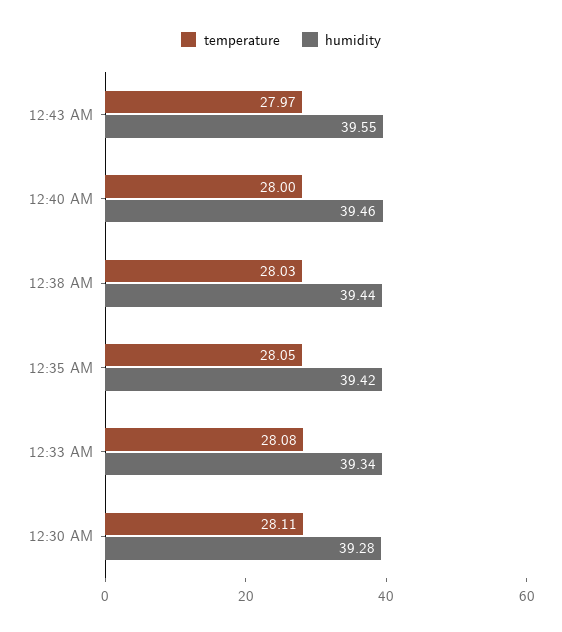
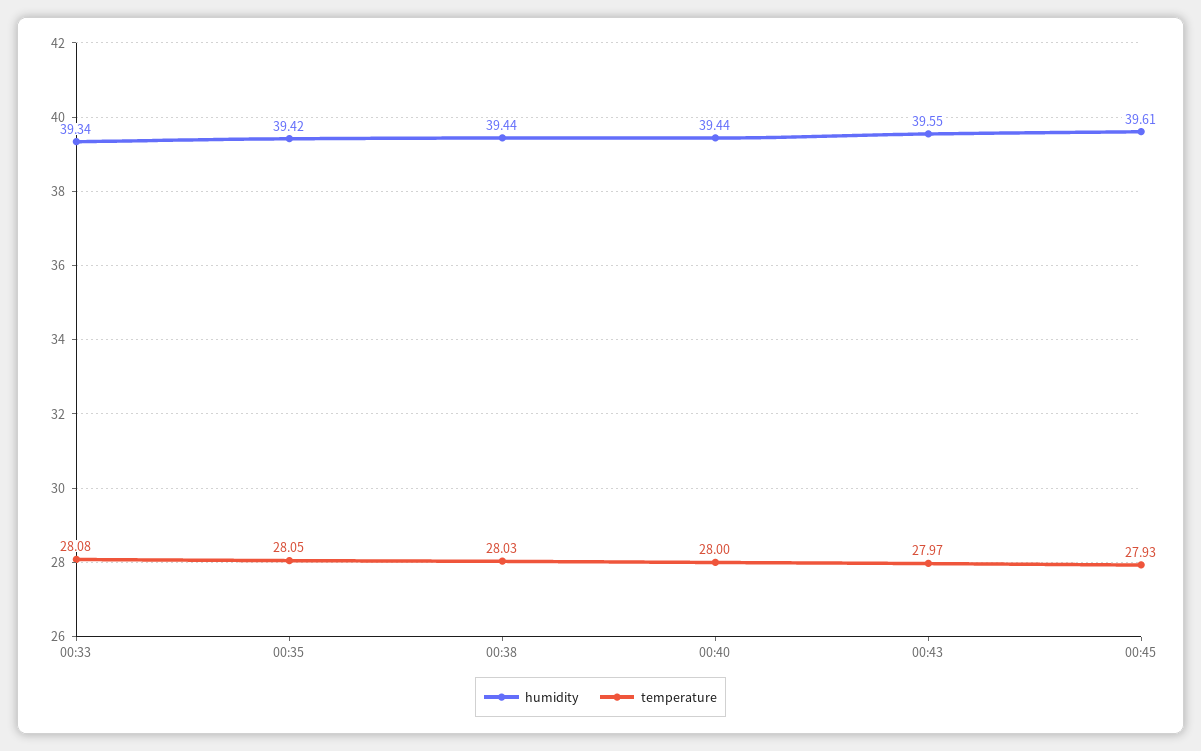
humidity, 12:40 AM: 39.46 -> 39.44
temperature, 12:30 AM: 28.11 -> none
humidity, 12:30 AM: 39.28 -> none
humidity, 00:45: none -> 39.61
temperature, 00:45: none -> 27.93

